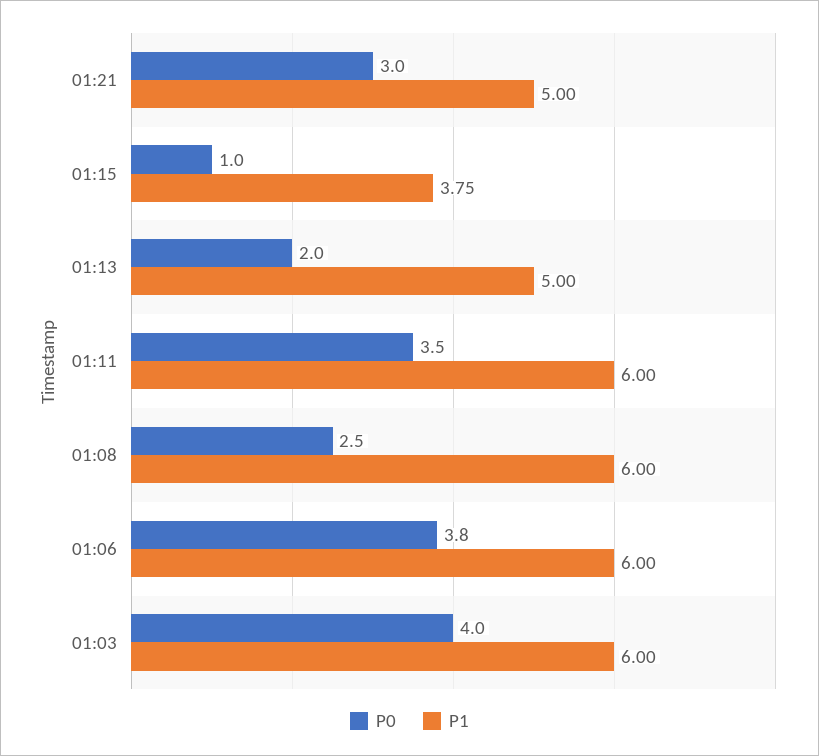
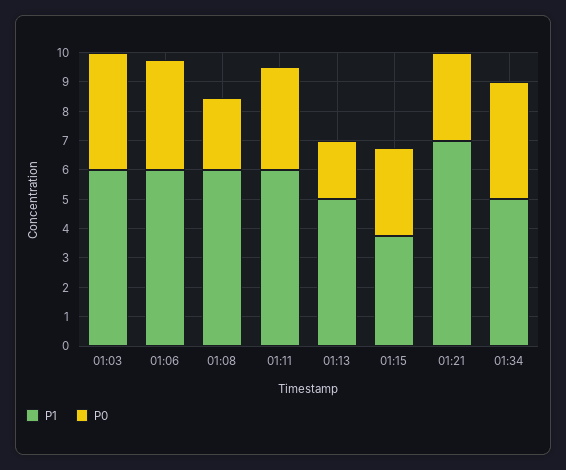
P1, 01:21: 5 -> 7
P0, 01:15: 1 -> 3
P1, 01:34: none -> 5
P0, 01:34: none -> 4

